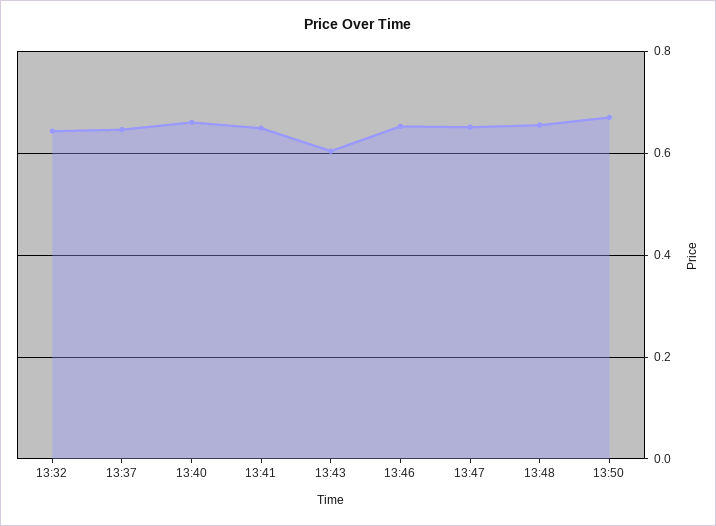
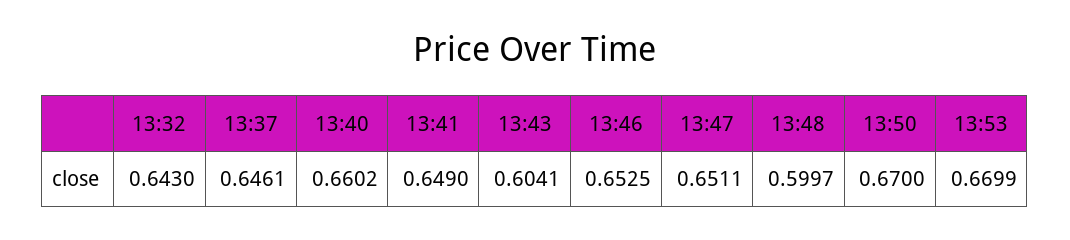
13:48: 0.66 -> 0.5997
13:53: none -> 0.6699

